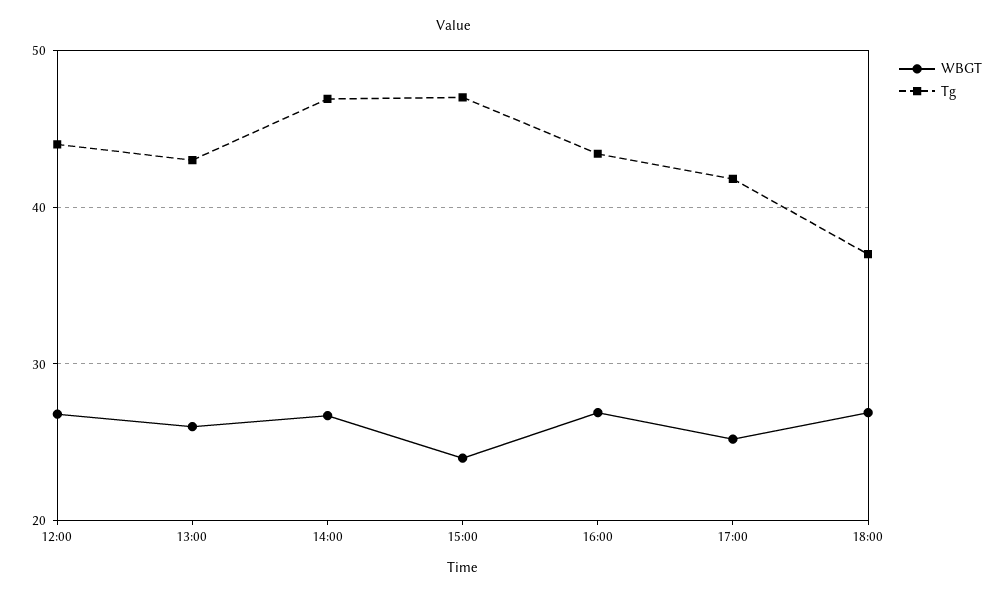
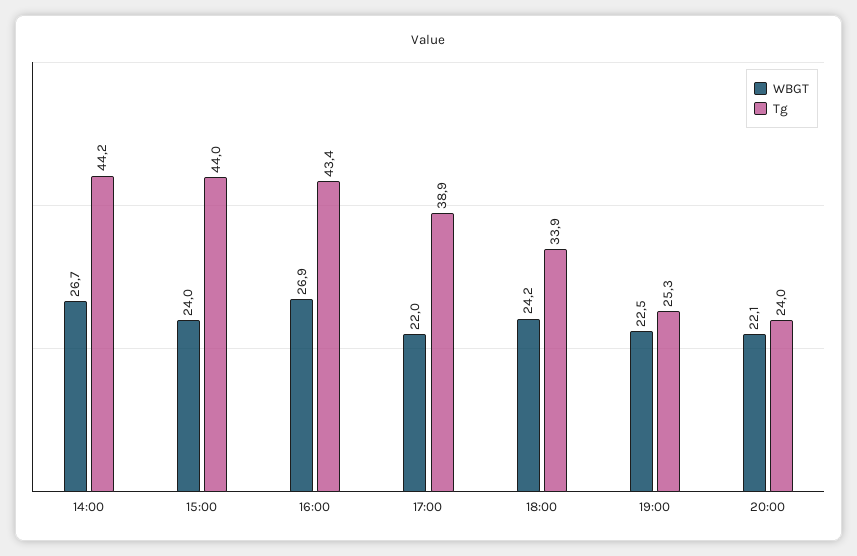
WBGT, 12:00: 27 -> none
Tg, 12:00: 44 -> none
WBGT, 13:00: 26 -> none
Tg, 13:00: 43 -> none
Tg, 14:00: 47 -> 44.2
Tg, 15:00: 47 -> 44
WBGT, 17:00: 25 -> 22
Tg, 17:00: 42 -> 38.9
WBGT, 18:00: 27 -> 24.2
Tg, 18:00: 37 -> 33.9
WBGT, 19:00: none -> 22.5
Tg, 19:00: none -> 25.3
WBGT, 20:00: none -> 22.1
Tg, 20:00: none -> 24

